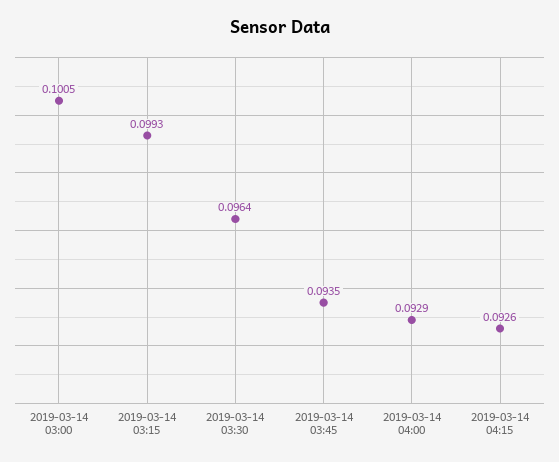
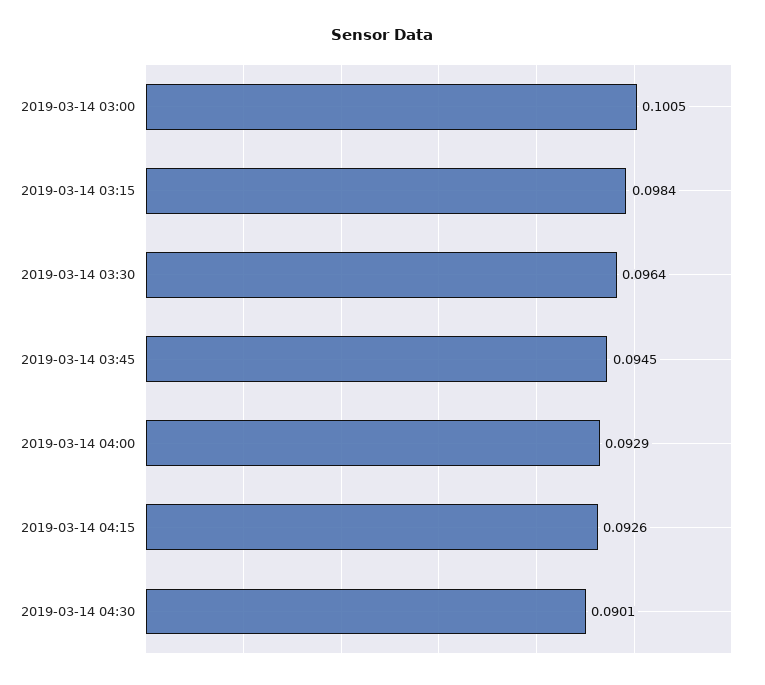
2019-03-14 03:15: 0.0993 -> 0.0984
2019-03-14 03:45: 0.0935 -> 0.0945
2019-03-14 04:30: none -> 0.0901

